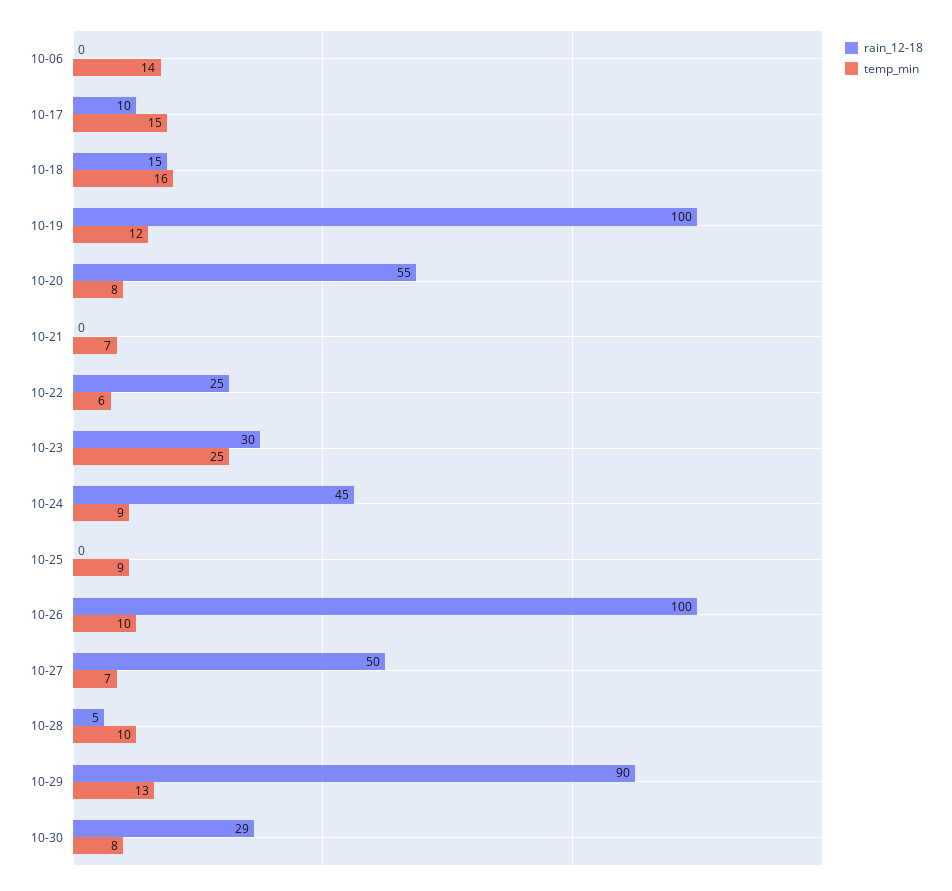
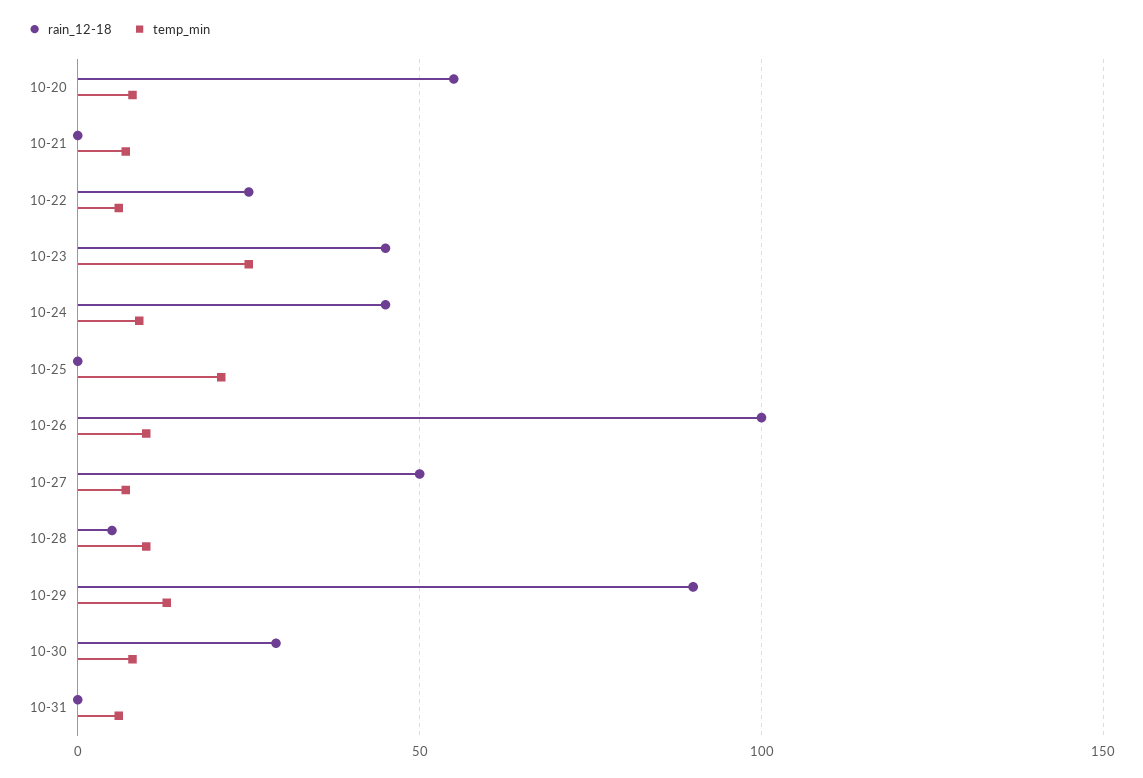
rain_12-18, 10-06: 0 -> none
temp_min, 10-06: 14 -> none
rain_12-18, 10-17: 10 -> none
temp_min, 10-17: 15 -> none
rain_12-18, 10-18: 15 -> none
temp_min, 10-18: 16 -> none
rain_12-18, 10-19: 100 -> none
temp_min, 10-19: 12 -> none
rain_12-18, 10-23: 30 -> 45
temp_min, 10-25: 9 -> 20
rain_12-18, 10-31: none -> 0
temp_min, 10-31: none -> 5

